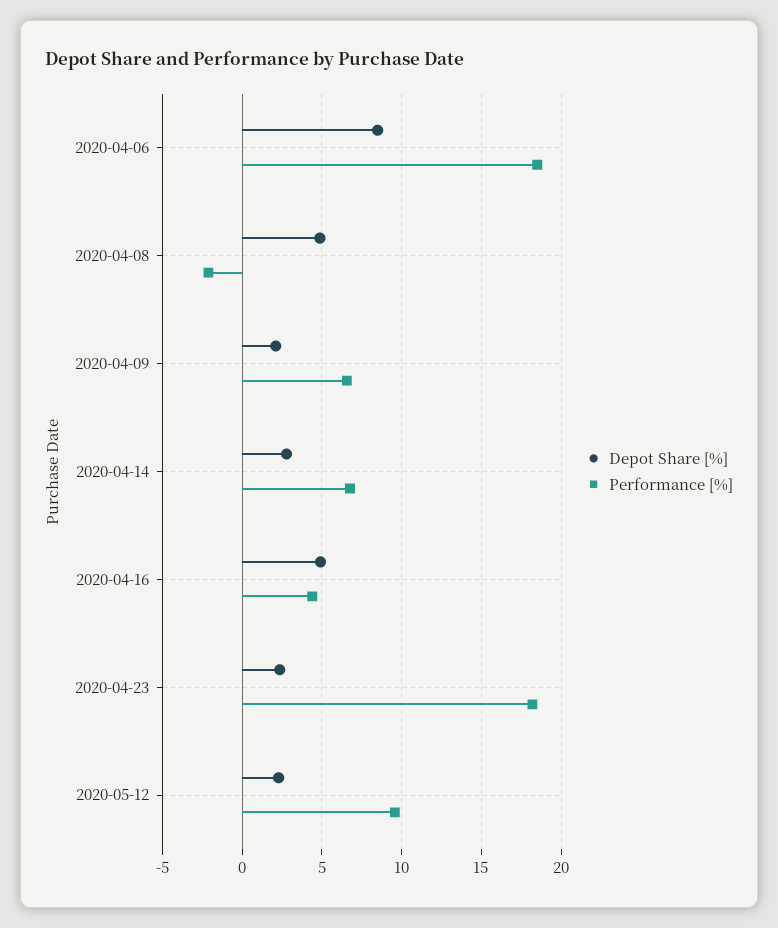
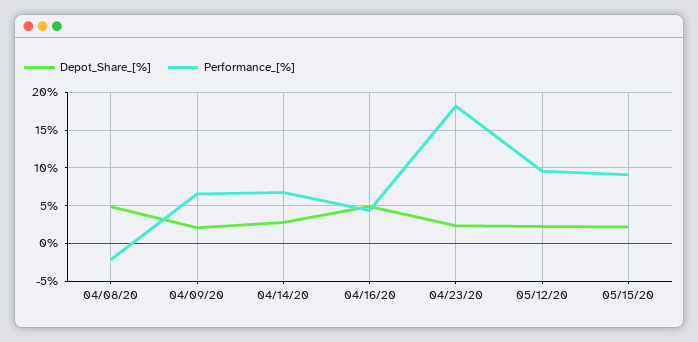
Depot Share [%], 2020-04-06: 8.5 -> none
Performance [%], 2020-04-06: 18.5 -> none
Depot Share [%], 05/15/20: none -> 2
Performance [%], 05/15/20: none -> 9

